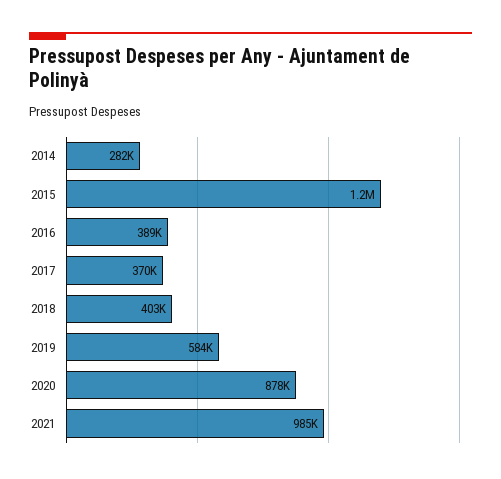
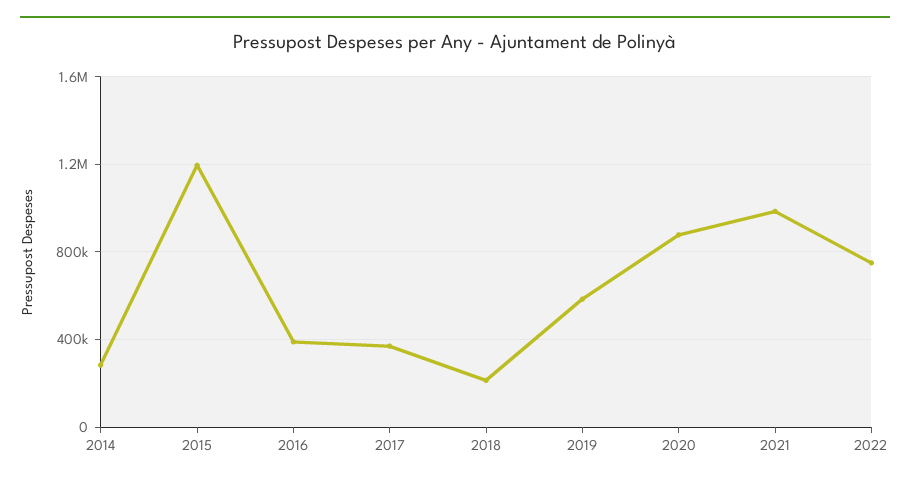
2018: 403000 -> 200000
2022: none -> 750000

